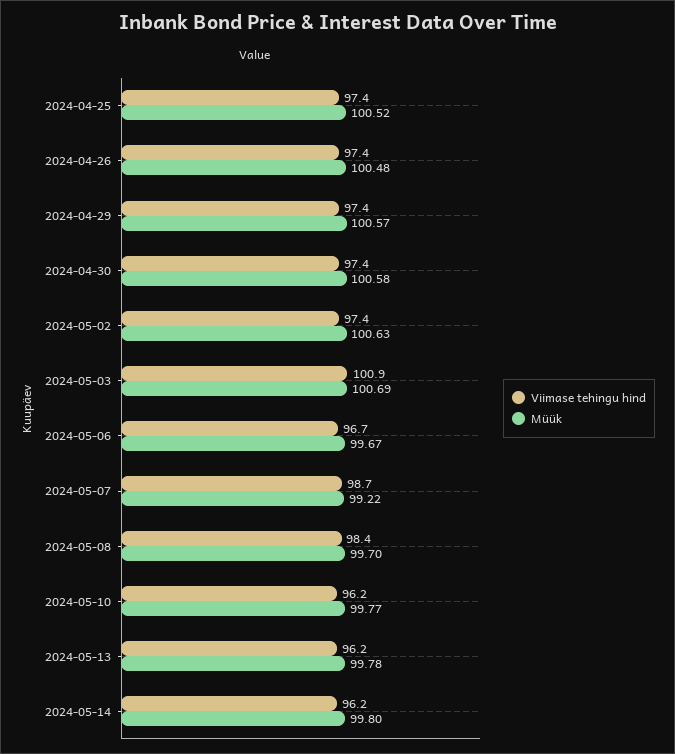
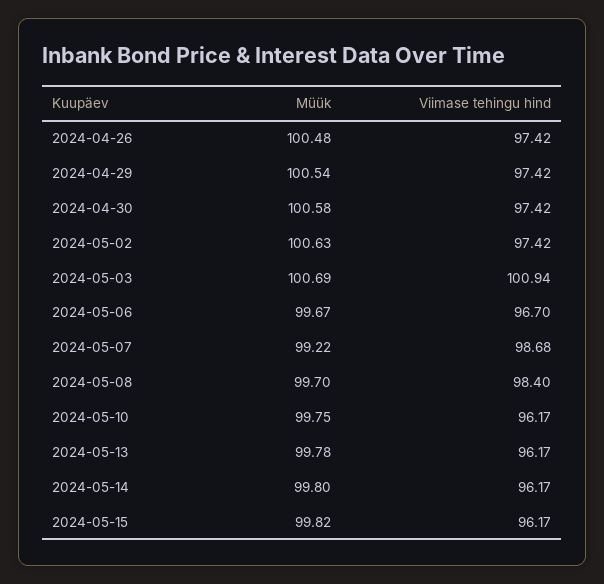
Viimase tehingu hind, 2024-04-25: 97.4 -> none
Müük, 2024-04-25: 100.52 -> none
Müük, 2024-04-29: 100.57 -> 100.54
Müük, 2024-05-10: 99.77 -> 99.75
Müük, 2024-05-15: none -> 99.82
Viimase tehingu hind, 2024-05-15: none -> 96.17

